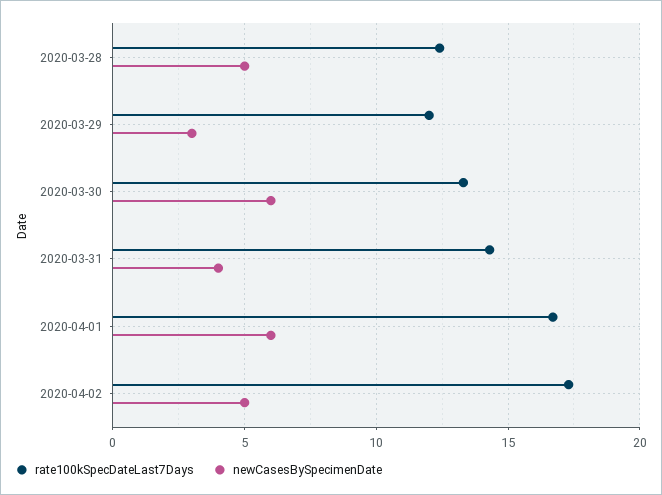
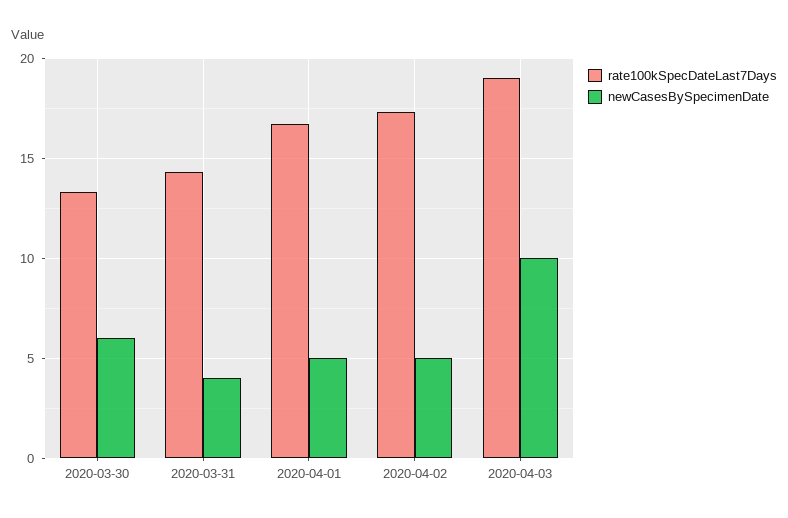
rate100kSpecDateLast7Days, 2020-03-28: 12.5 -> none
newCasesBySpecimenDate, 2020-03-28: 5 -> none
rate100kSpecDateLast7Days, 2020-03-29: 12 -> none
newCasesBySpecimenDate, 2020-03-29: 3 -> none
newCasesBySpecimenDate, 2020-04-01: 6 -> 5
rate100kSpecDateLast7Days, 2020-04-03: none -> 19
newCasesBySpecimenDate, 2020-04-03: none -> 10

